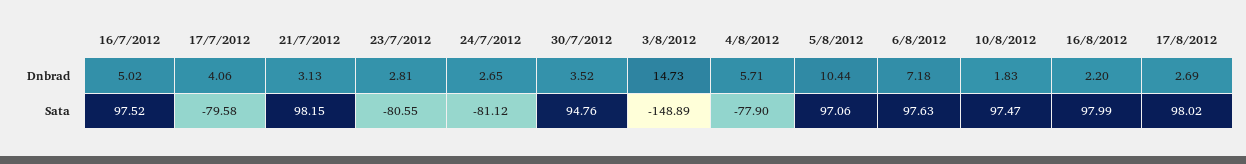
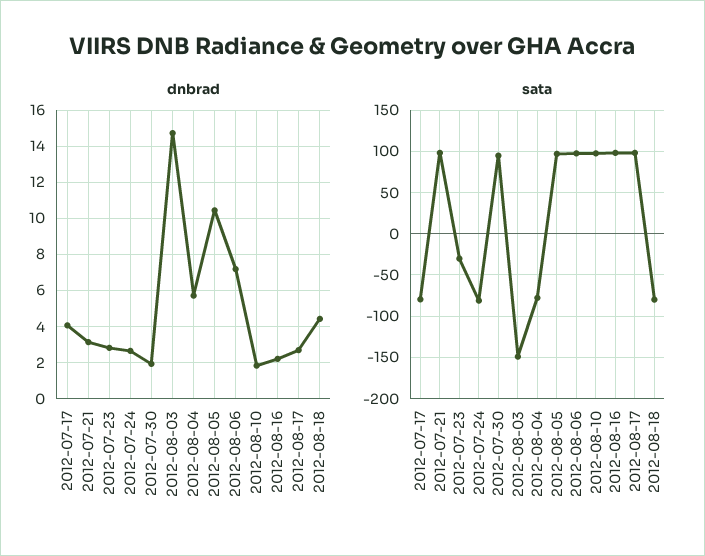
Dnbrad, 16/7/2012: 5.02 -> none
Dnbrad, 30/7/2012: 3.52 -> 2
Sata, 16/7/2012: 97.52 -> none
Sata, 23/7/2012: -80.55 -> -30
Dnbrad, 2012-08-18: none -> 4.5
Sata, 2012-08-18: none -> -80

